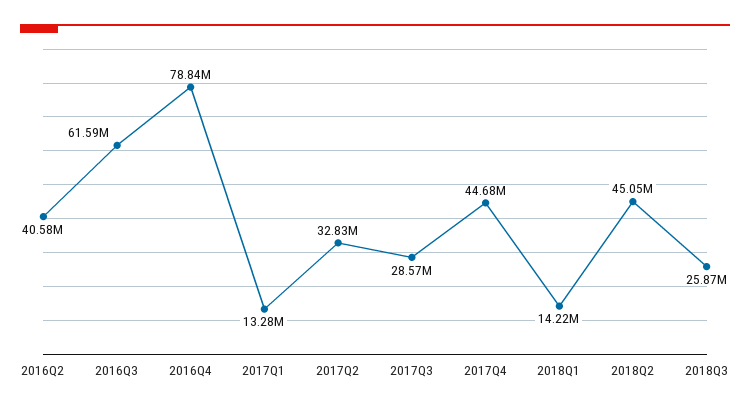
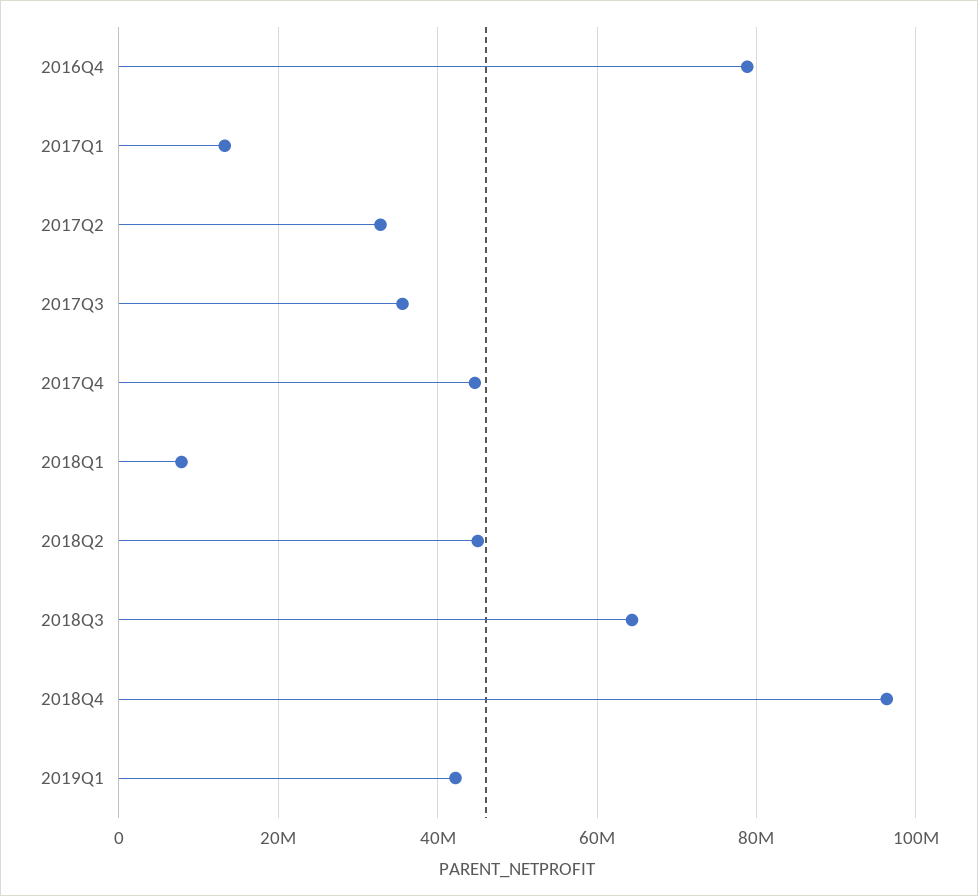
2016Q2: 40580000 -> none
2016Q3: 61590000 -> none
2017Q3: 28570000 -> 36000000
2018Q1: 14220000 -> 8000000
2018Q3: 25870000 -> 64000000
2018Q4: none -> 96000000
2019Q1: none -> 42000000

